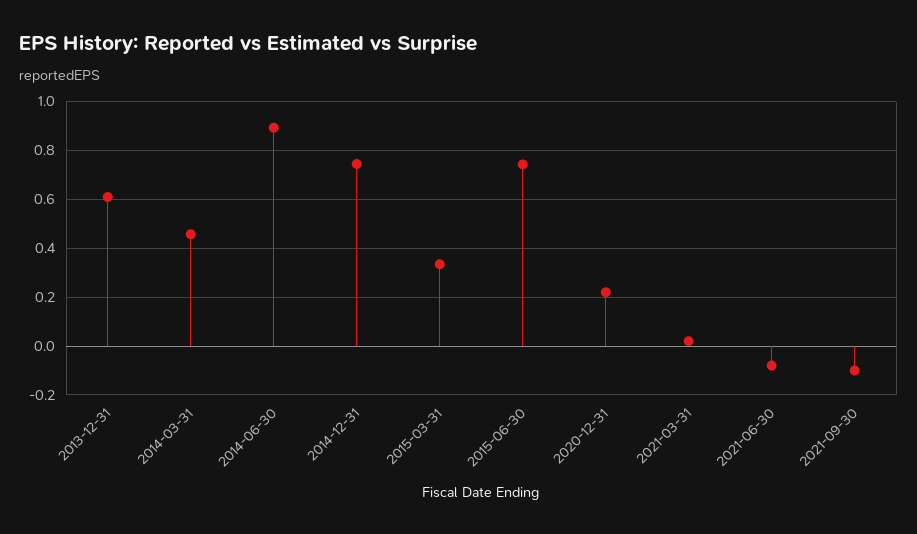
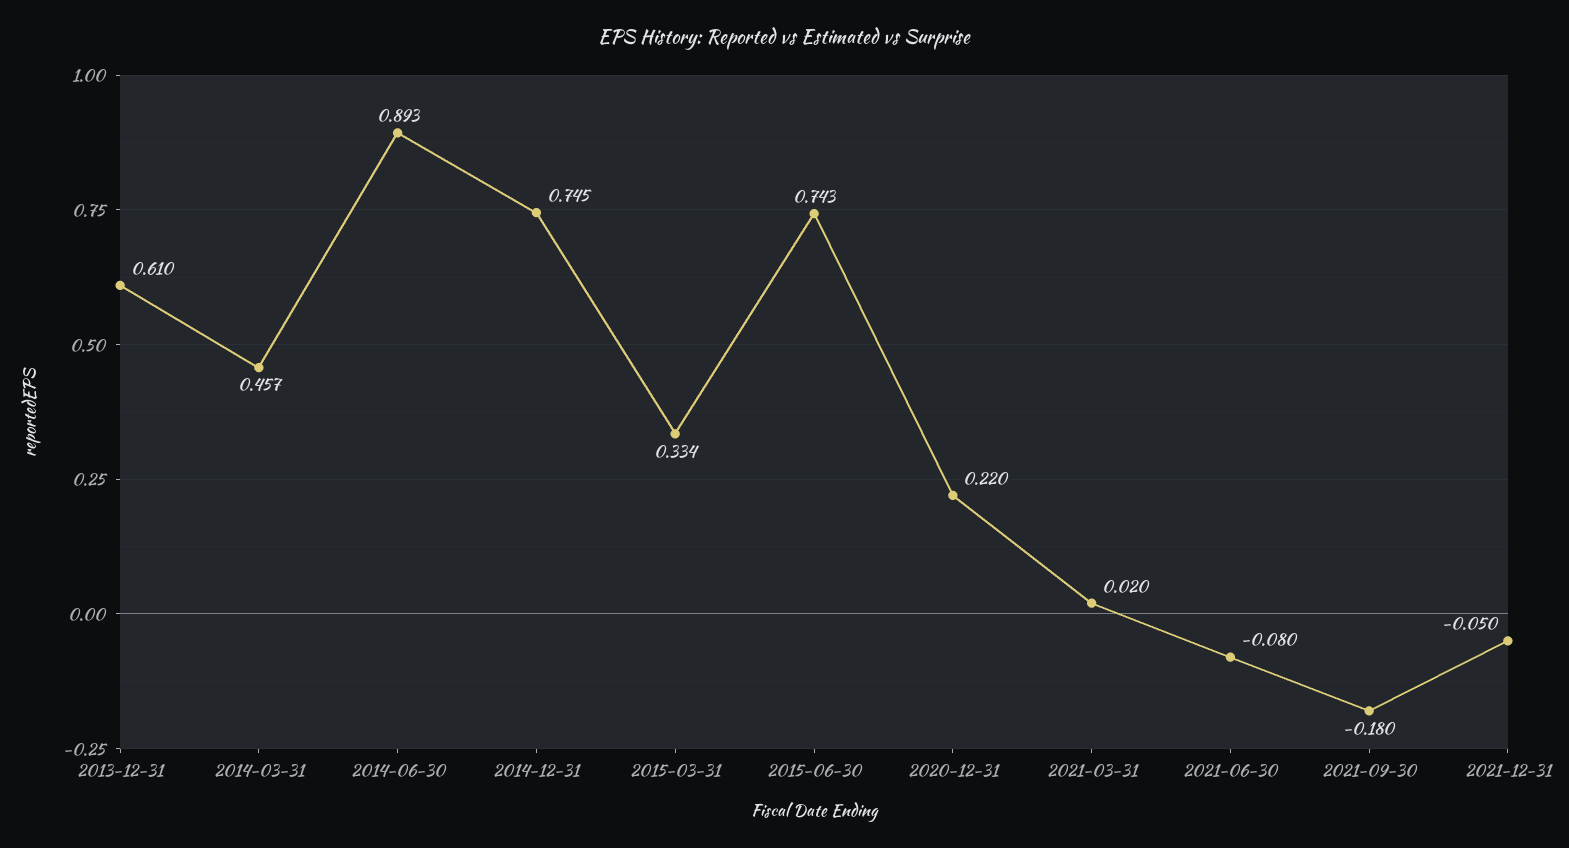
2021-09-30: -0.1 -> -0.18
2021-12-31: none -> -0.05

